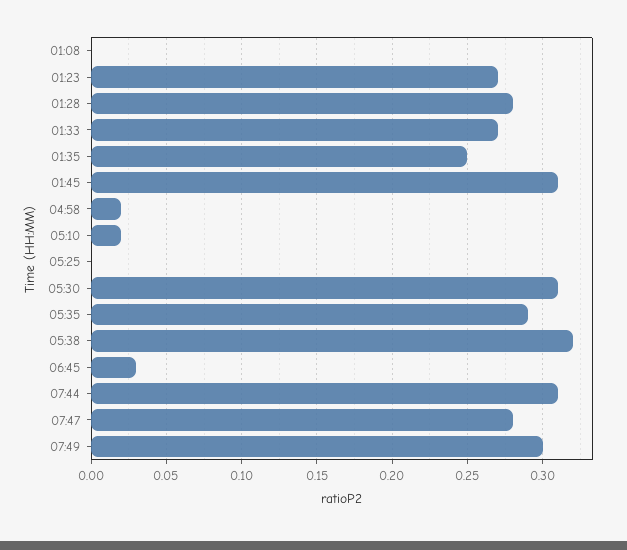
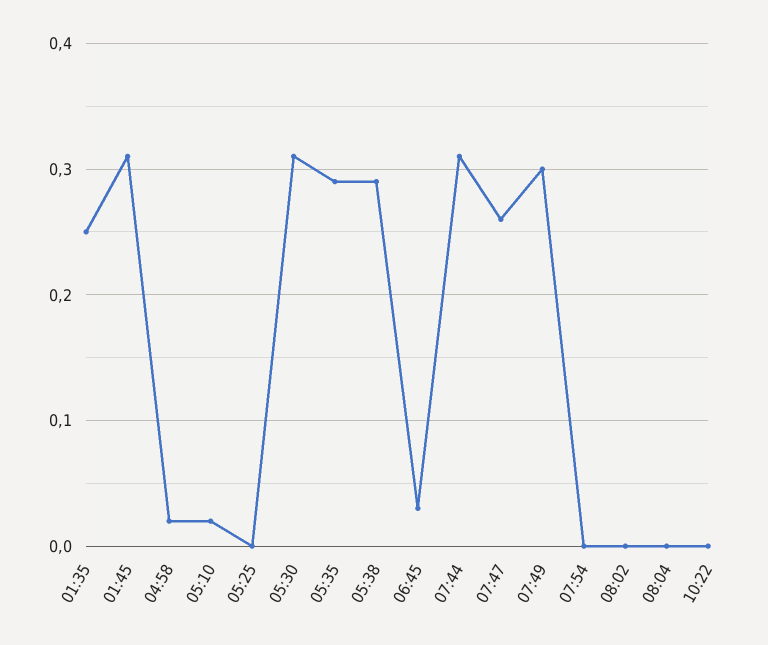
01:08: 0 -> none
01:23: 0.27 -> none
01:28: 0.28 -> none
01:33: 0.27 -> none
05:38: 0.32 -> 0.29
07:47: 0.28 -> 0.26
07:54: none -> 0
08:02: none -> 0
08:04: none -> 0
10:22: none -> 0

